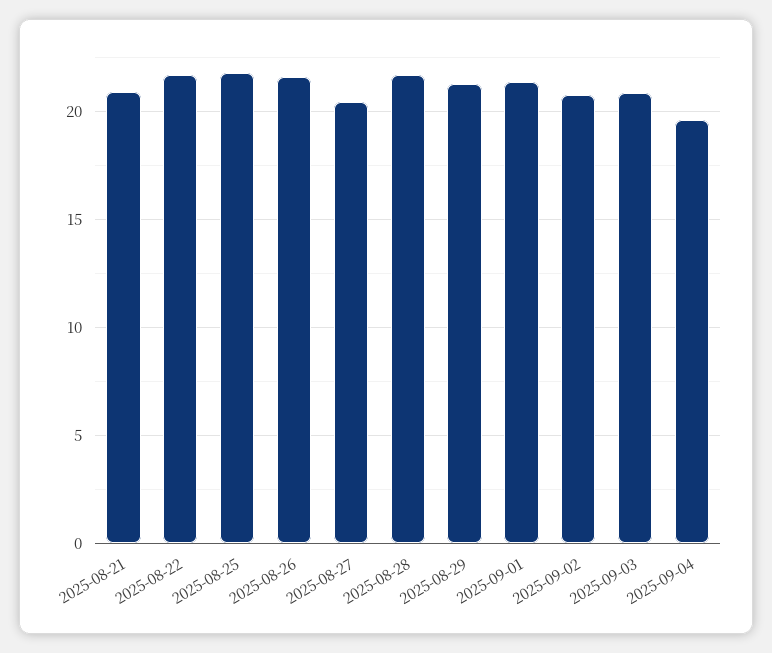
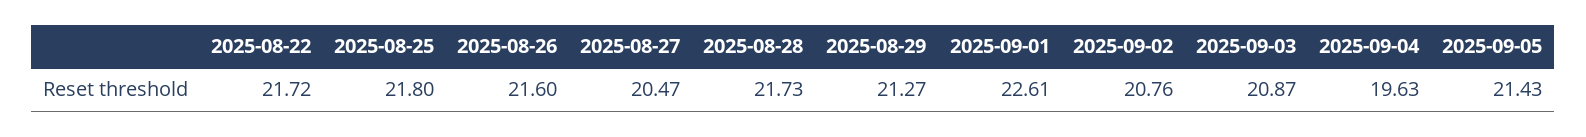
2025-08-21: 21 -> none
2025-09-01: 21.5 -> 22.61
2025-09-05: none -> 21.43

